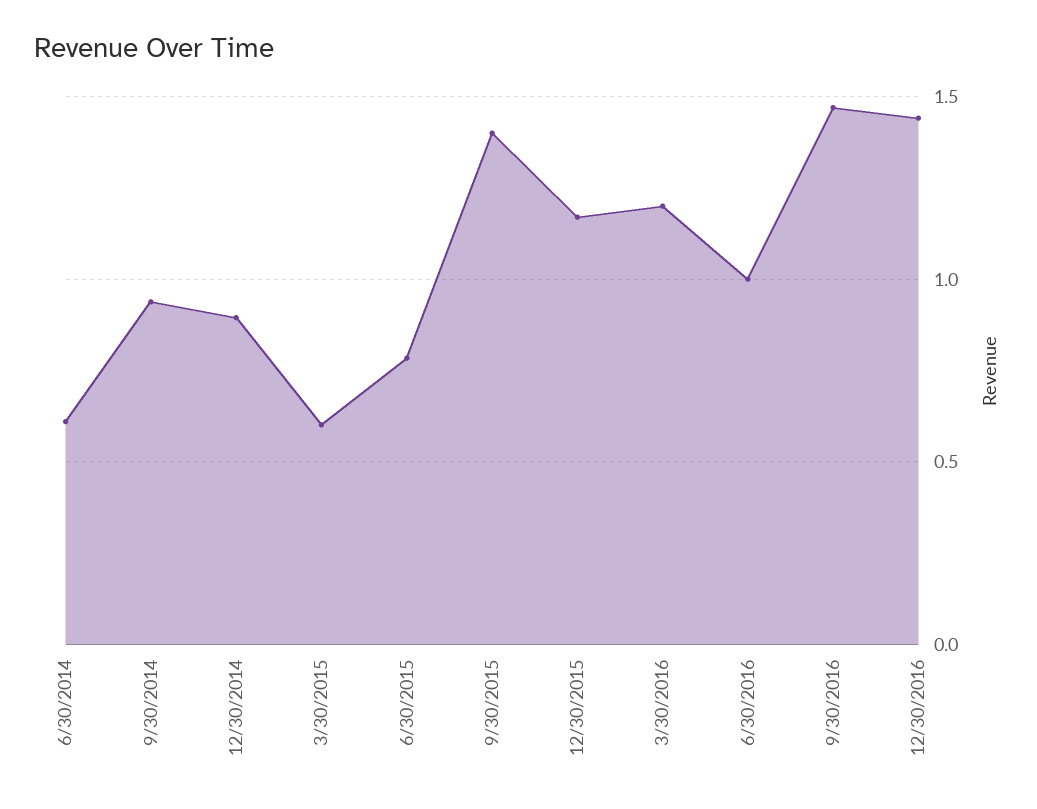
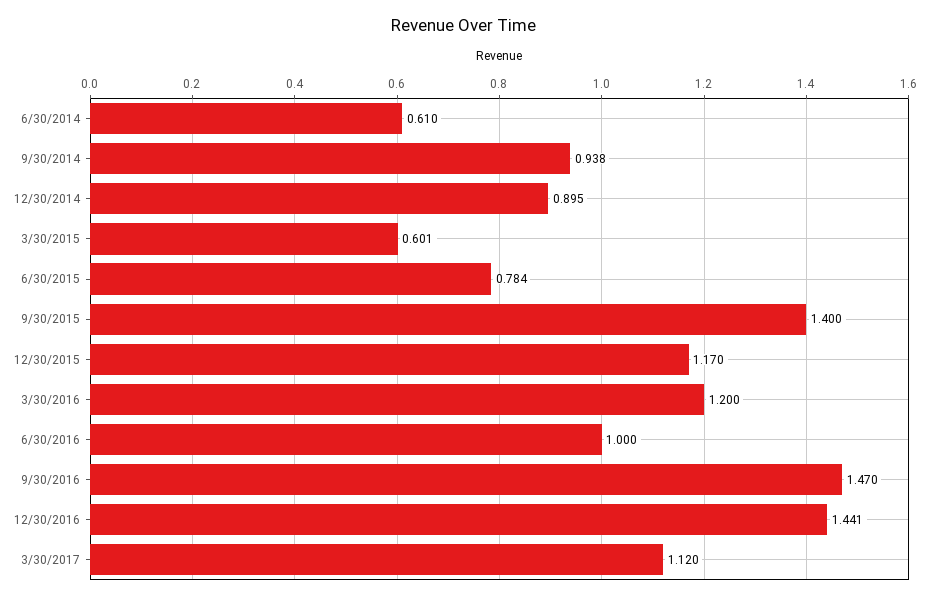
3/30/2017: none -> 1.12

